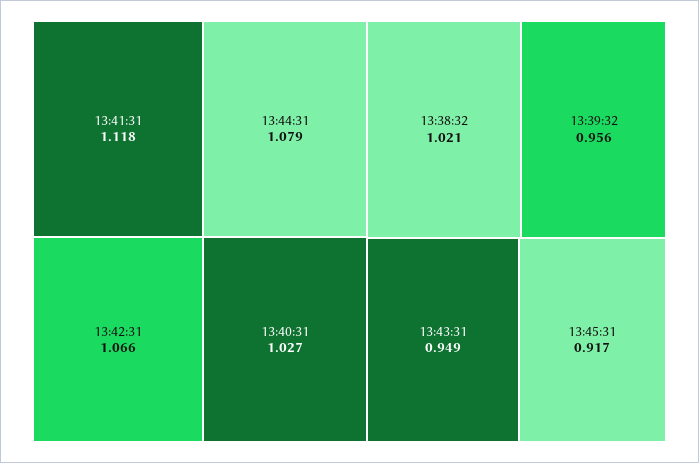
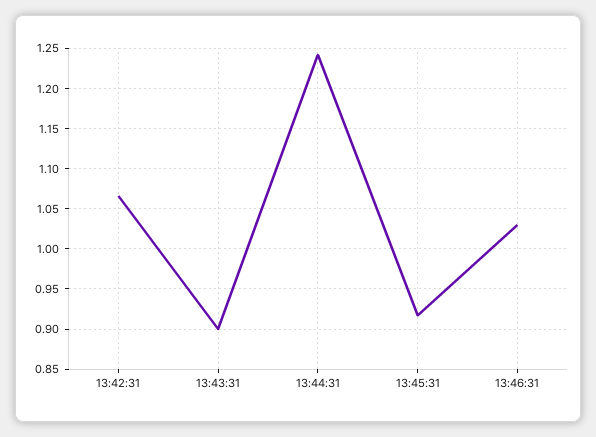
13:41:31: 1.118 -> none
13:44:31: 1.079 -> 1.24
13:40:31: 1.027 -> none
13:38:32: 1.021 -> none
13:39:32: 0.956 -> none
13:43:31: 0.949 -> 0.9
13:46:31: none -> 1.03

